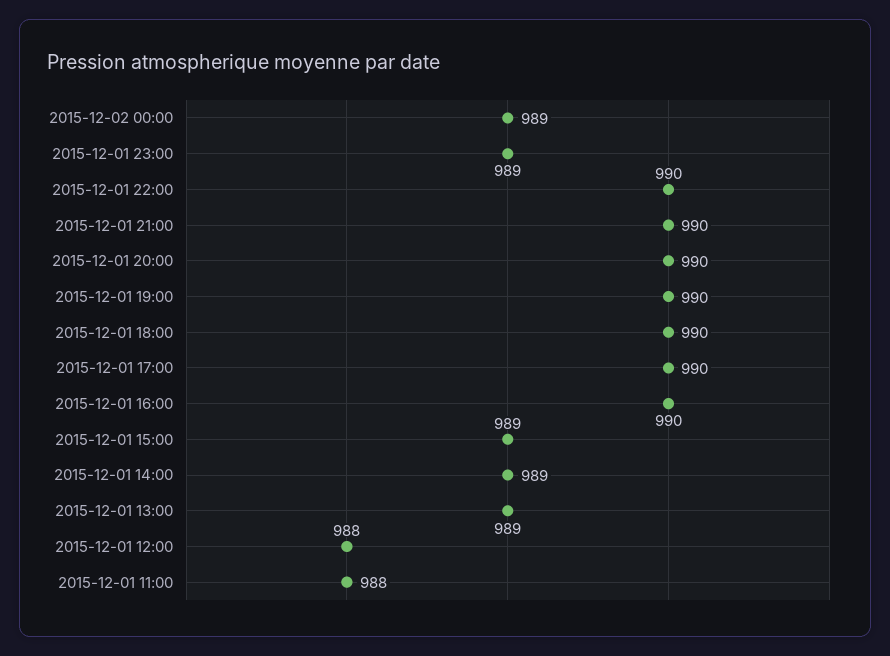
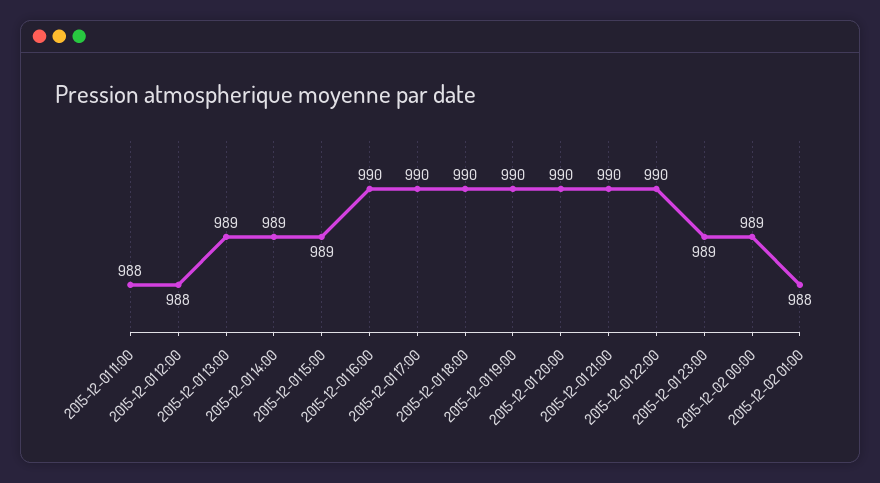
2015-12-02 01:00: none -> 988

